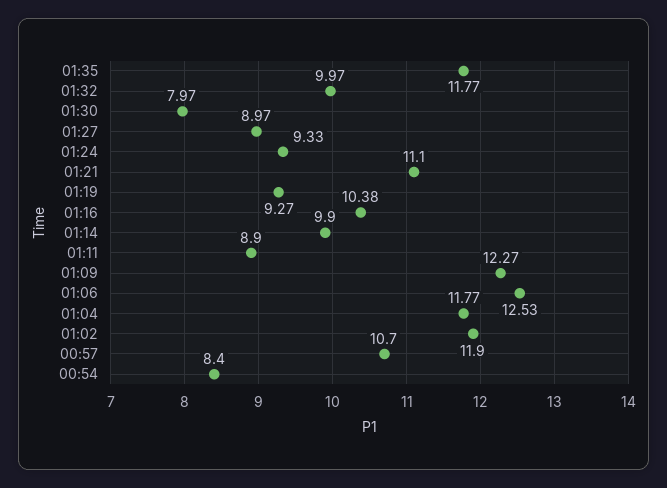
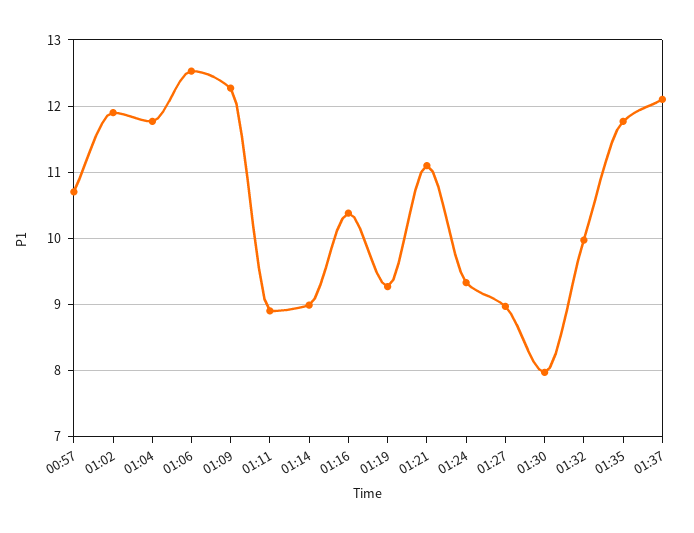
01:14: 9.9 -> 9
00:54: 8.4 -> none
01:37: none -> 12.1

